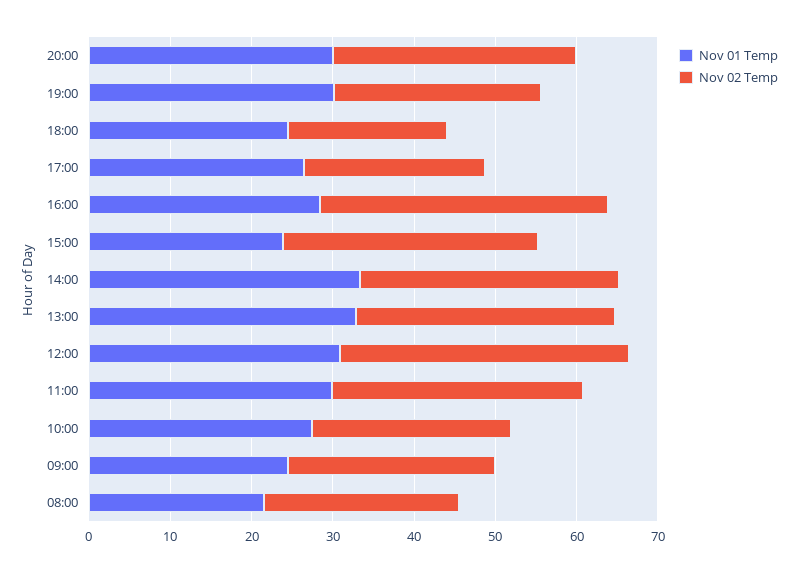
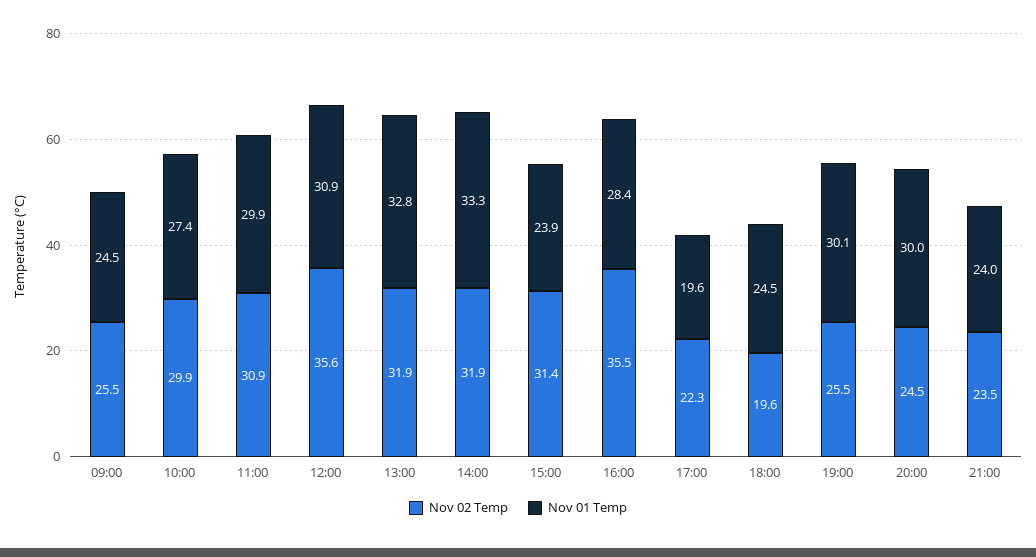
Nov 02 Temp, 20:00: 30 -> 24.5
Nov 01 Temp, 17:00: 26 -> 19.6
Nov 02 Temp, 10:00: 24 -> 29.9
Nov 01 Temp, 08:00: 22 -> none
Nov 02 Temp, 08:00: 24 -> none
Nov 02 Temp, 21:00: none -> 23.5
Nov 01 Temp, 21:00: none -> 24

